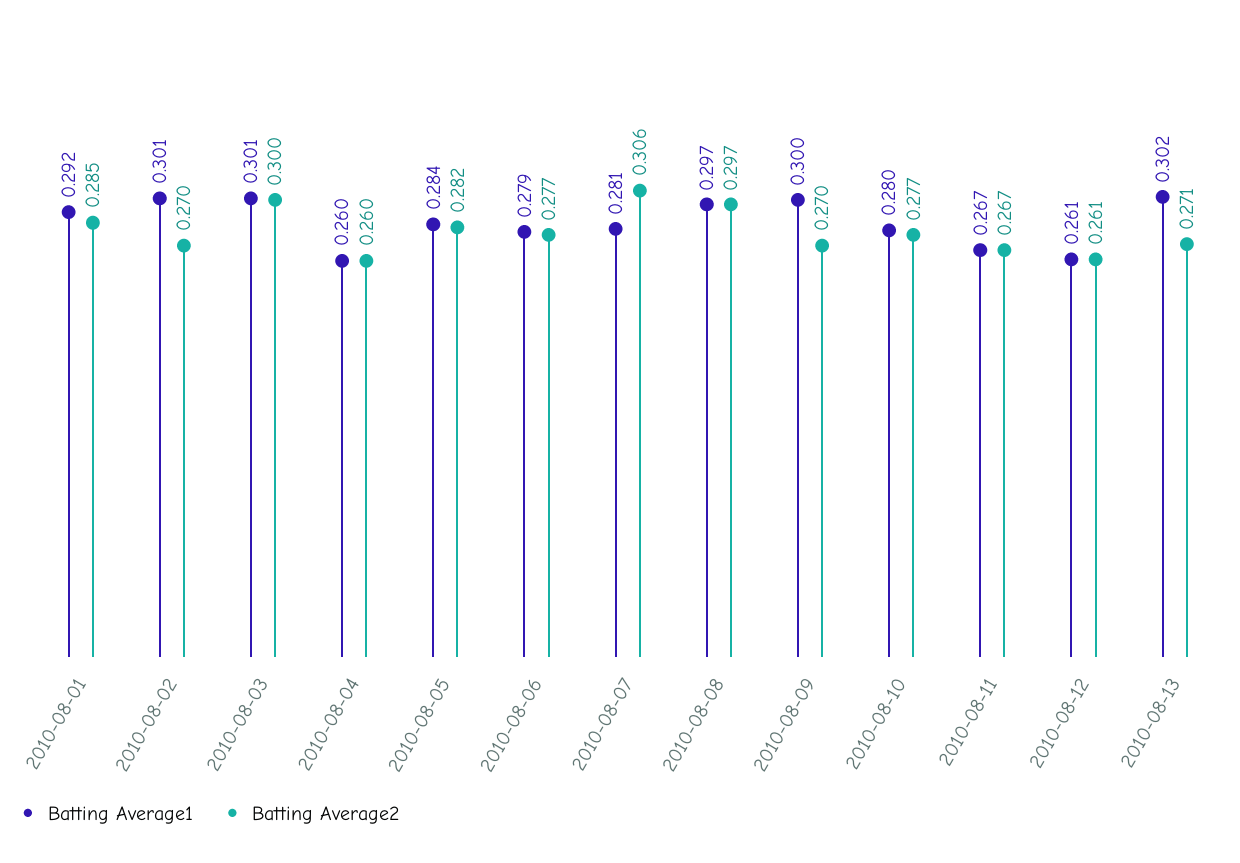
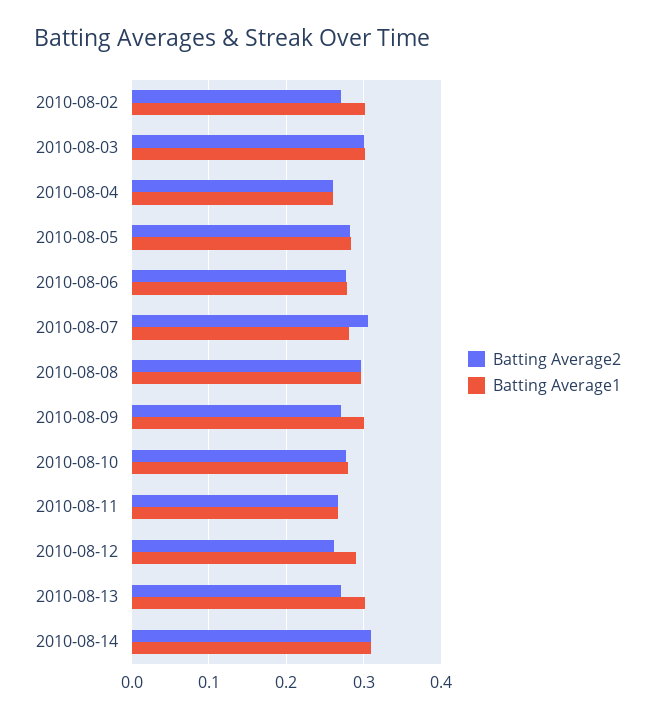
Batting Average1, 2010-08-01: 0.292 -> none
Batting Average2, 2010-08-01: 0.285 -> none
Batting Average1, 2010-08-12: 0.261 -> 0.29
Batting Average2, 2010-08-14: none -> 0.31
Batting Average1, 2010-08-14: none -> 0.31

